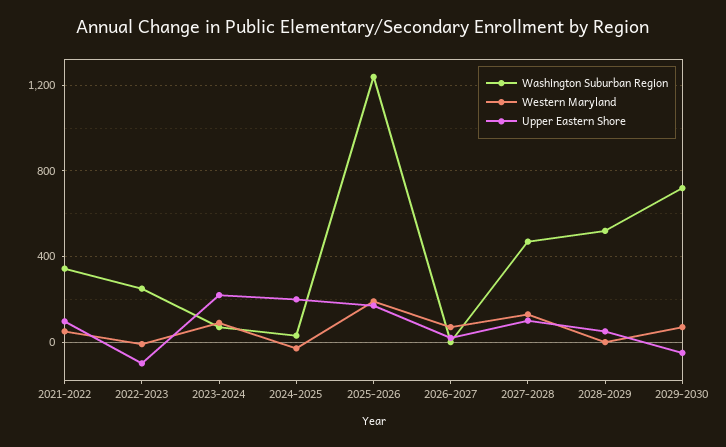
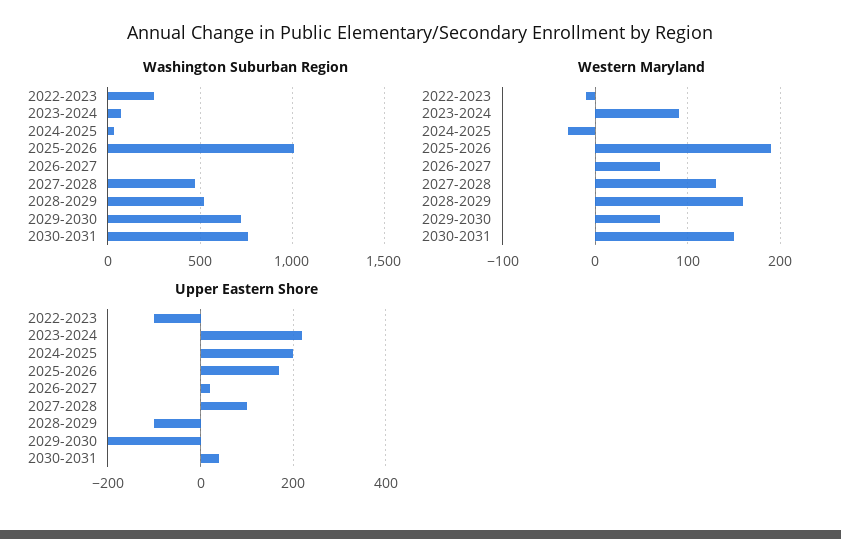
Washington Suburban Region, 2021-2022: 350 -> none
Western Maryland, 2021-2022: 50 -> none
Upper Eastern Shore, 2021-2022: 100 -> none
Washington Suburban Region, 2025-2026: 1250 -> 1000
Western Maryland, 2028-2029: 0 -> 160
Upper Eastern Shore, 2028-2029: 50 -> -100
Upper Eastern Shore, 2029-2030: -50 -> -200
Washington Suburban Region, 2030-2031: none -> 750
Western Maryland, 2030-2031: none -> 150
Upper Eastern Shore, 2030-2031: none -> 40

